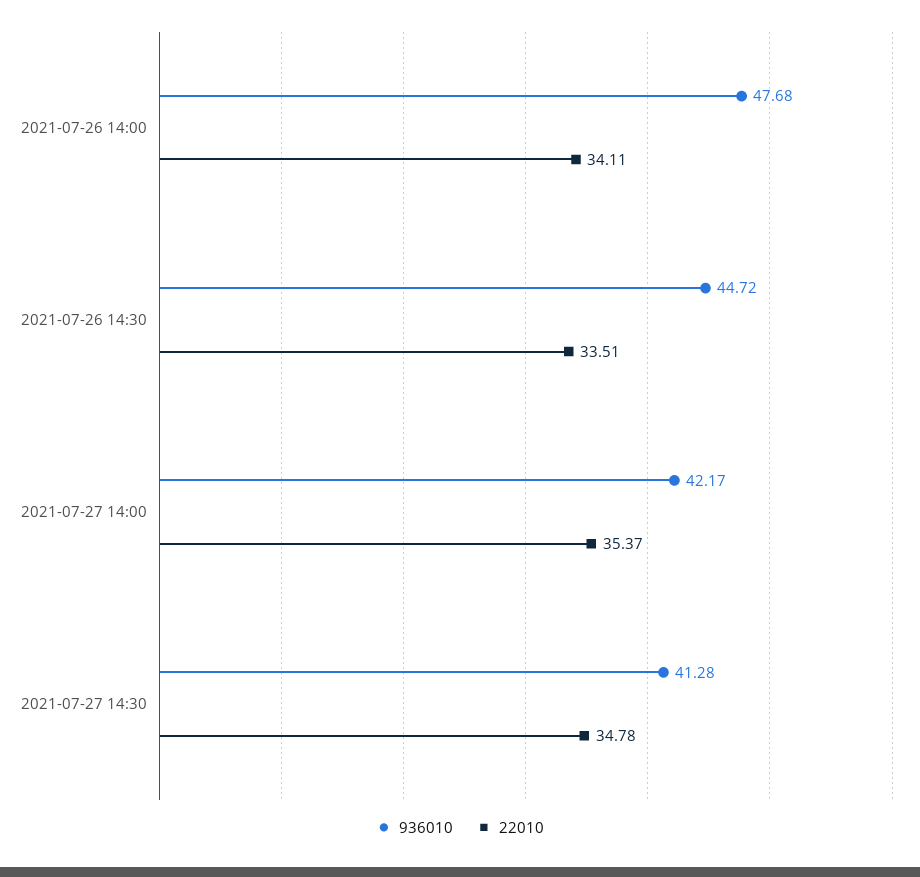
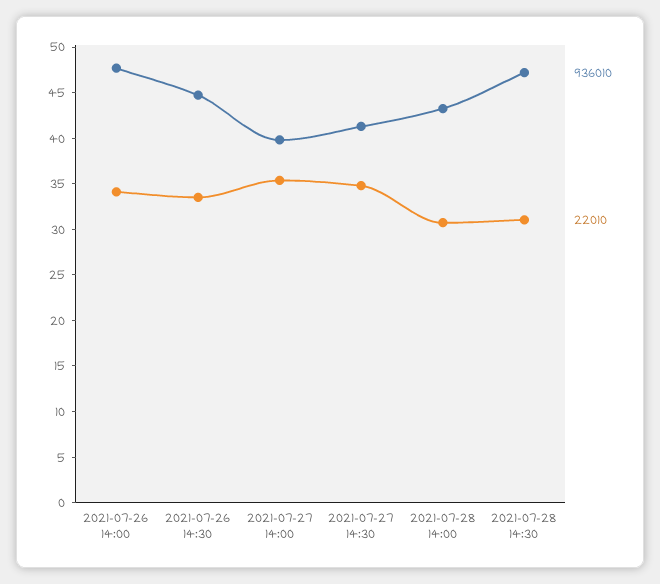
936010, 2021-07-27 14:00: 42.17 -> 40
936010, 2021-07-28 14:00: none -> 43
22010, 2021-07-28 14:00: none -> 31
936010, 2021-07-28 14:30: none -> 47
22010, 2021-07-28 14:30: none -> 31

